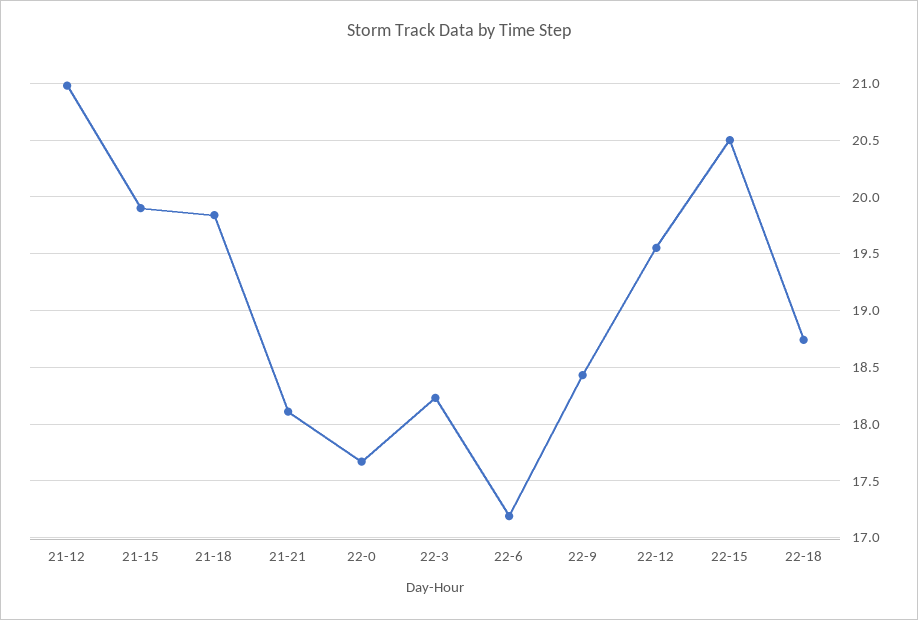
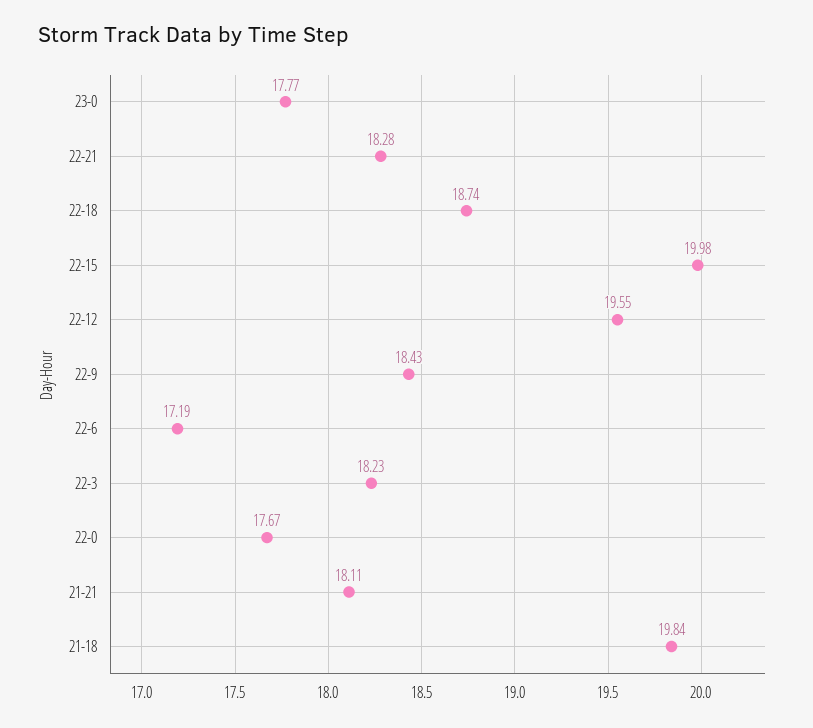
21-12: 21 -> none
21-15: 19.9 -> none
22-15: 20.5 -> 19.98
23-0: none -> 17.77
22-21: none -> 18.28

